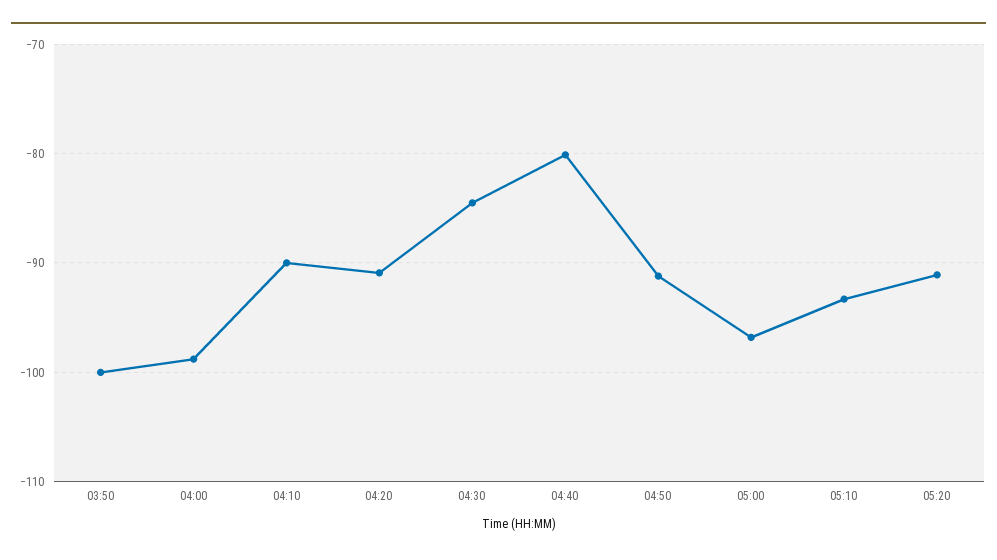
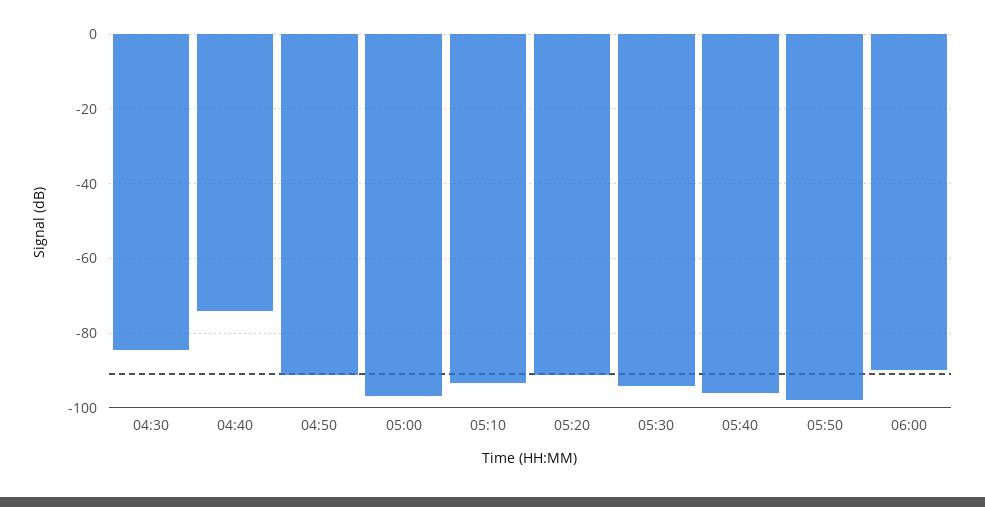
03:50: -100 -> none
04:00: -99 -> none
04:10: -90 -> none
04:20: -91 -> none
04:40: -80 -> -74
05:30: none -> -94
05:40: none -> -96
05:50: none -> -98
06:00: none -> -90

